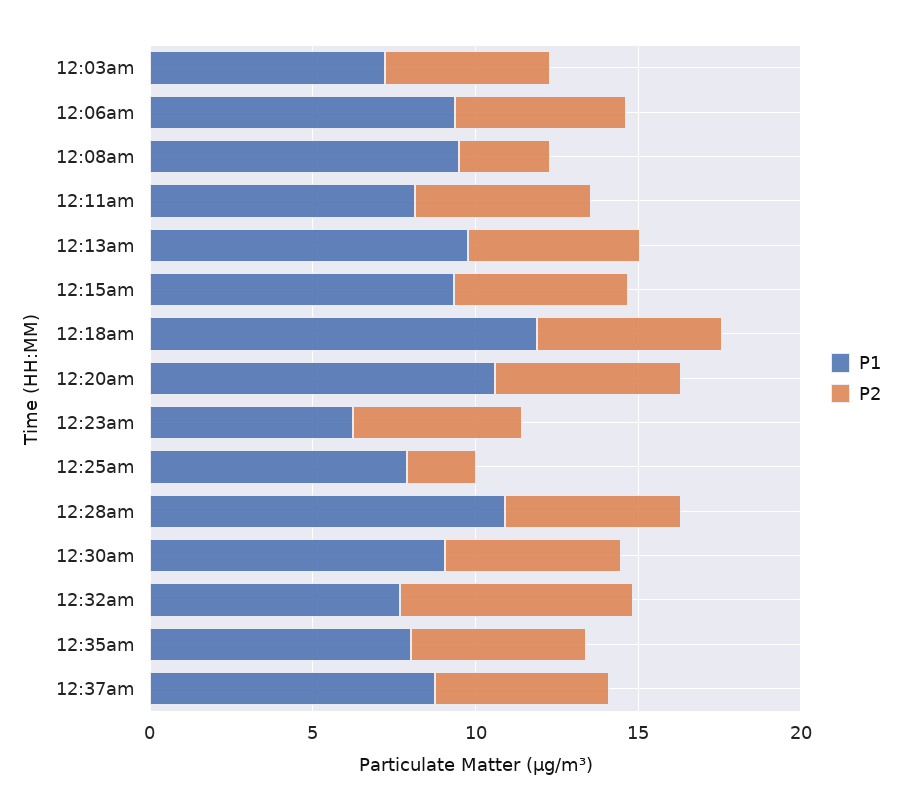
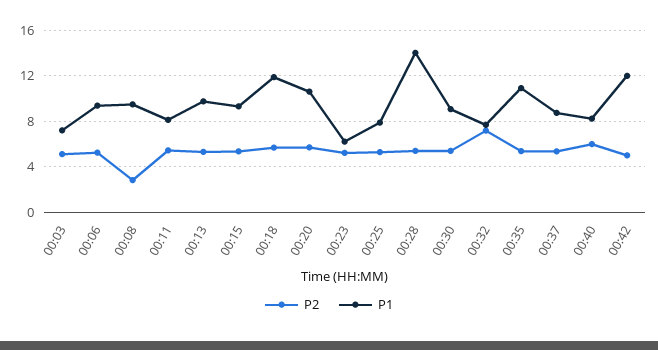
P2, 12:25am: 2 -> 5
P1, 12:28am: 11 -> 14
P1, 12:35am: 8 -> 11
P2, 00:40: none -> 6
P1, 00:40: none -> 8
P2, 00:42: none -> 5
P1, 00:42: none -> 12

